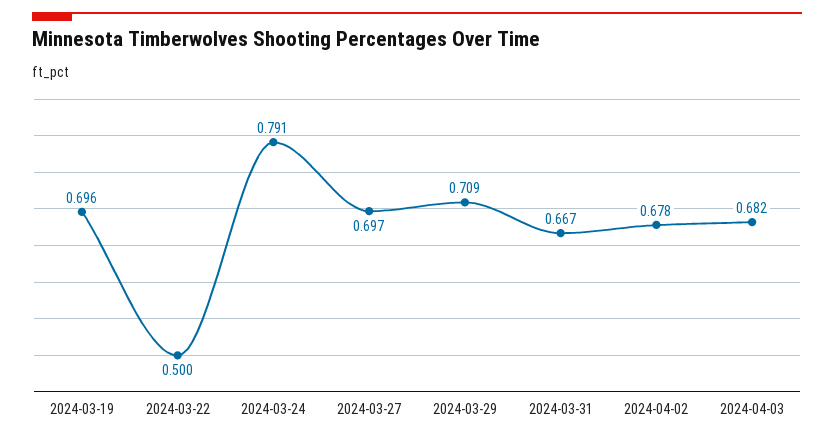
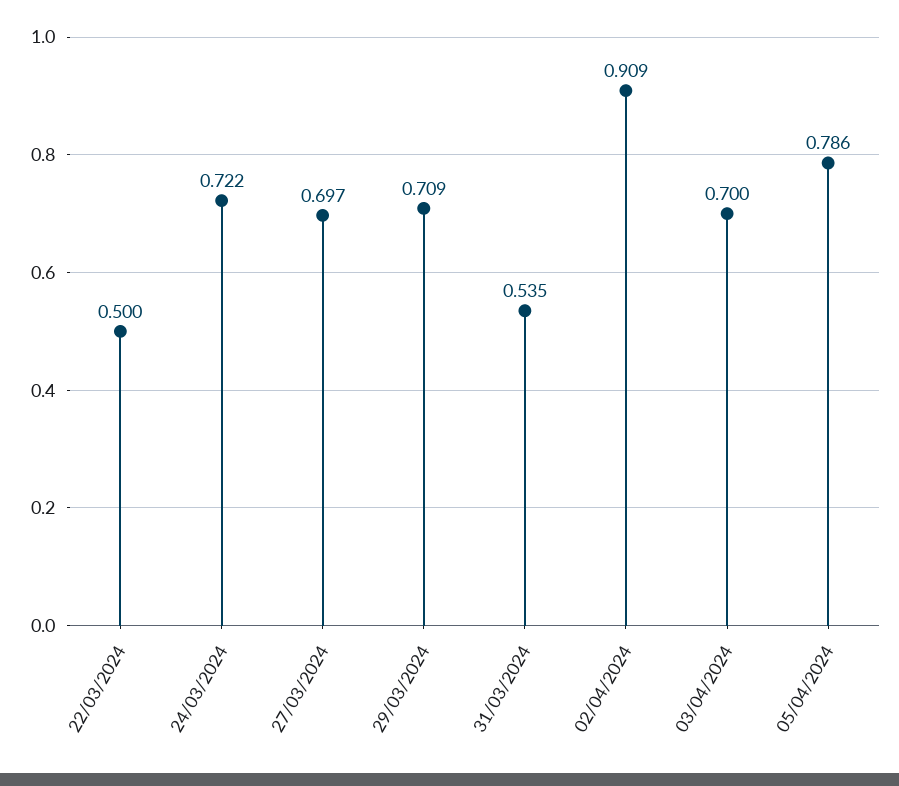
2024-03-19: 0.696 -> none
2024-03-24: 0.791 -> 0.722
2024-03-31: 0.667 -> 0.535
2024-04-02: 0.678 -> 0.909
2024-04-03: 0.682 -> 0.7
05/04/2024: none -> 0.786

